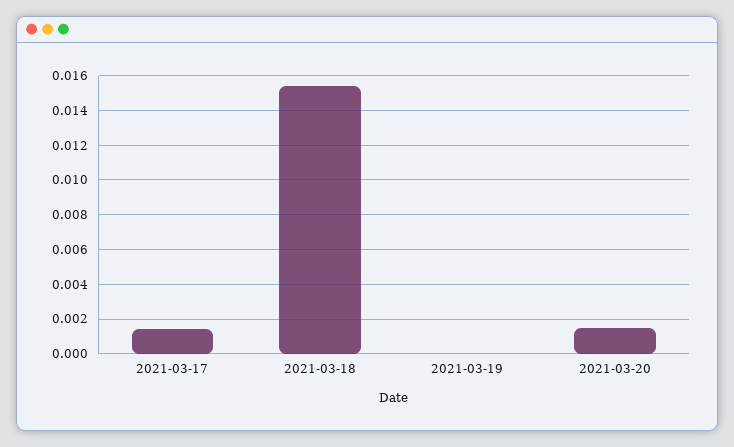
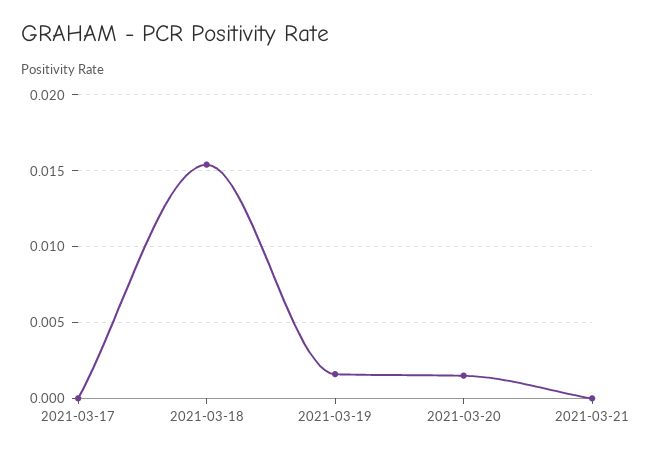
2021-03-17: 0.0015 -> 0
2021-03-19: 0 -> 0.0015
2021-03-21: none -> 0

